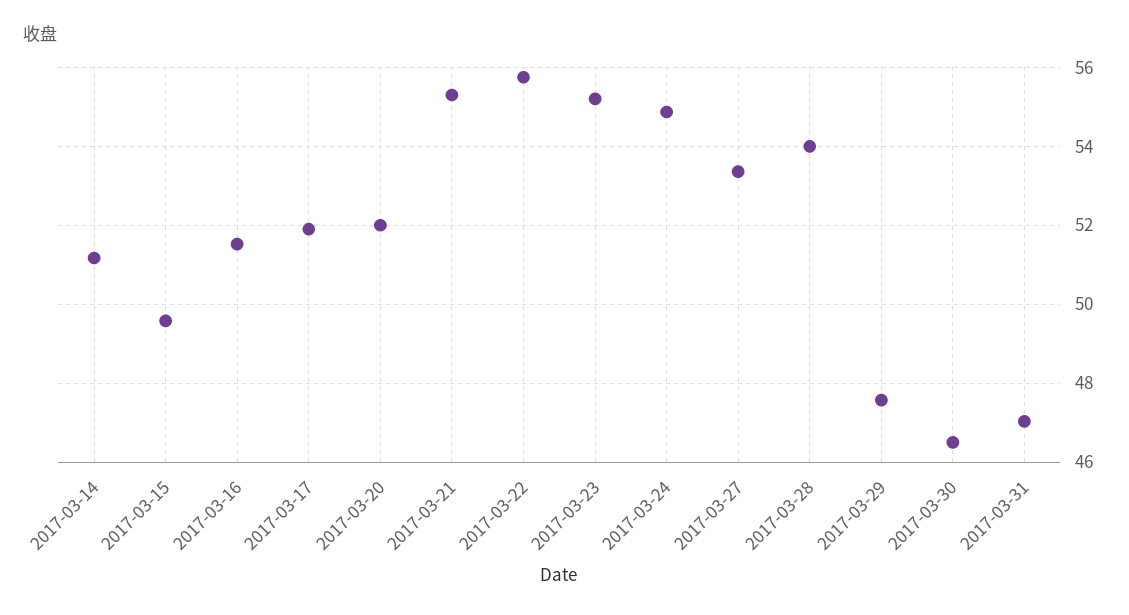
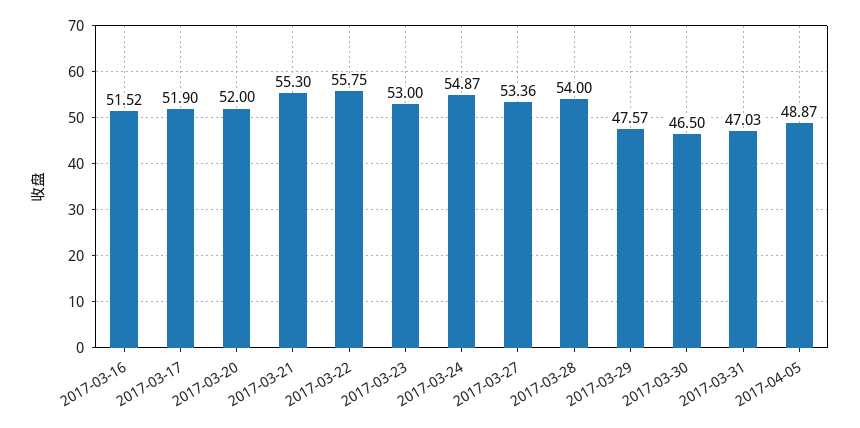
2017-03-14: 51.2 -> none
2017-03-15: 49.6 -> none
2017-03-23: 55.2 -> 53
2017-04-05: none -> 48.87

